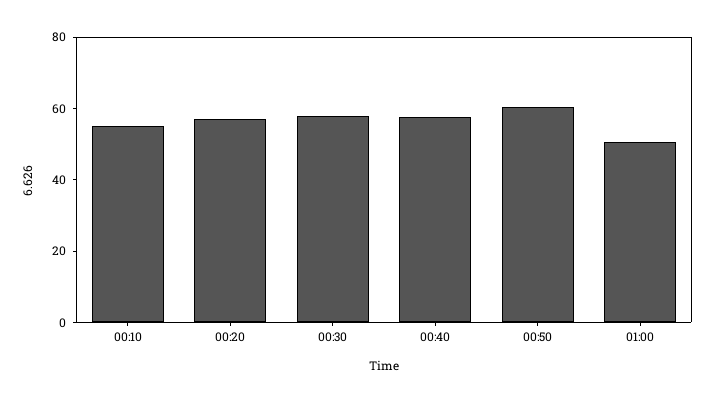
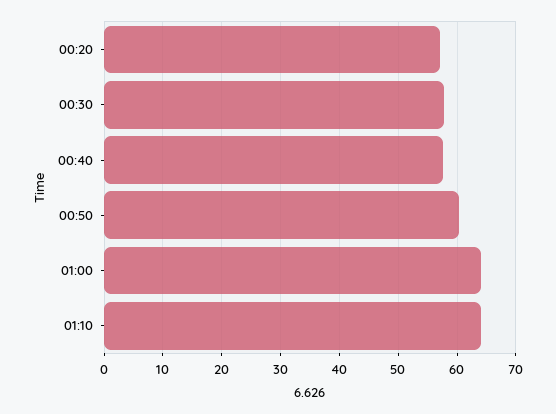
00:10: 55 -> none
01:00: 50 -> 64
01:10: none -> 64

